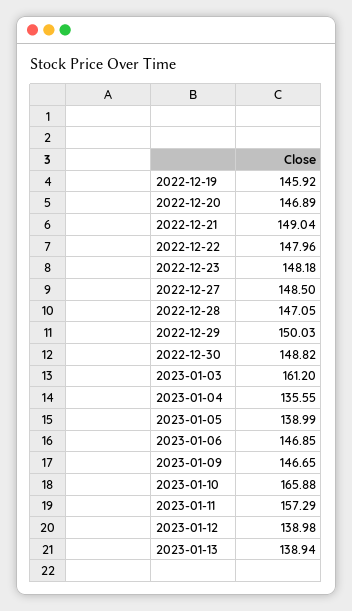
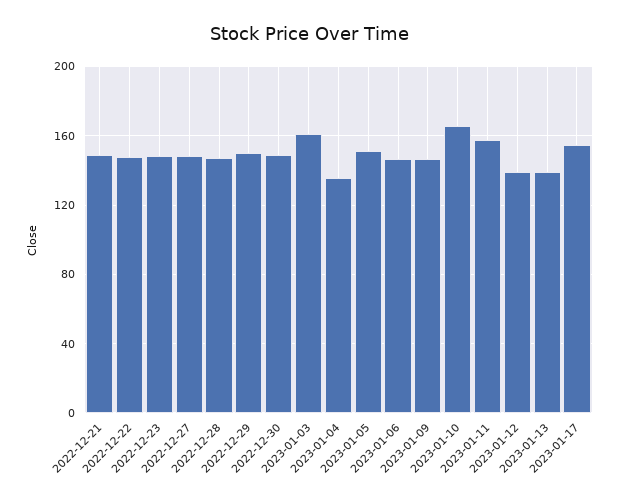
2022-12-19: 145.92 -> none
2022-12-20: 146.89 -> none
2023-01-05: 138.99 -> 150
2023-01-17: none -> 155

